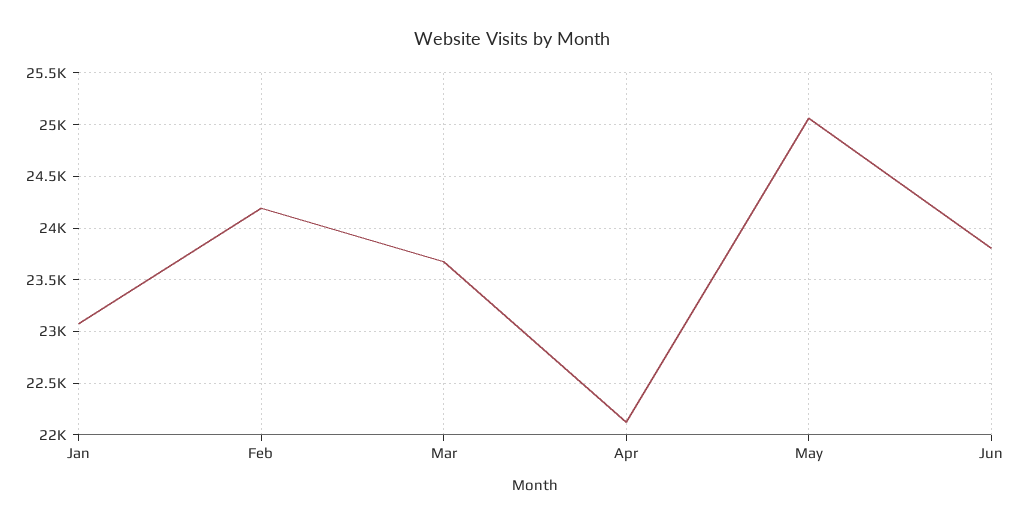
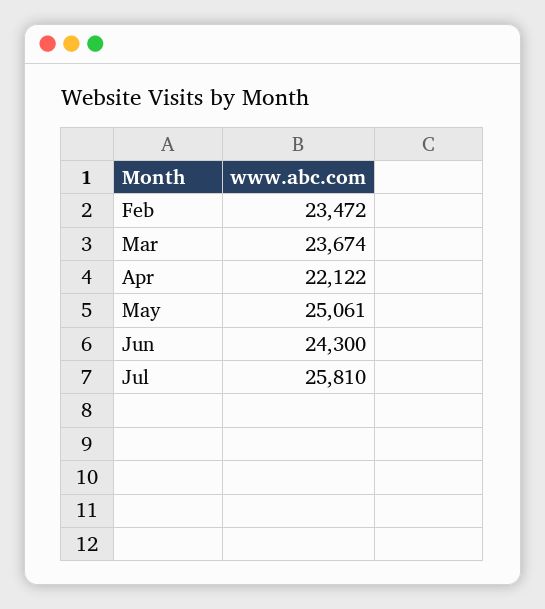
Jan: 23100 -> none
Feb: 24200 -> 23472
Jun: 23800 -> 24300
Jul: none -> 25810

